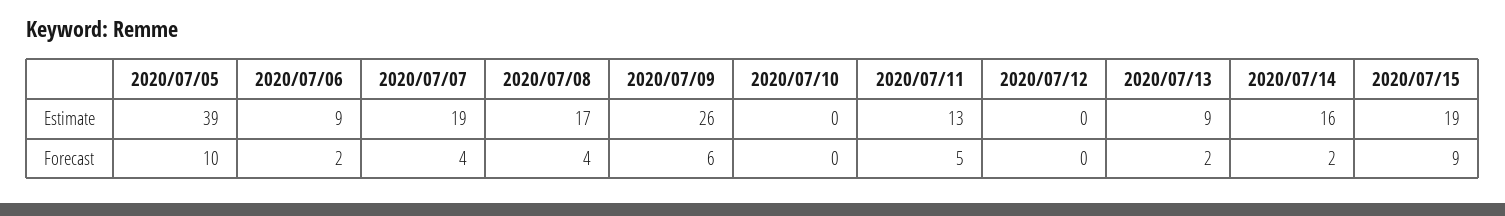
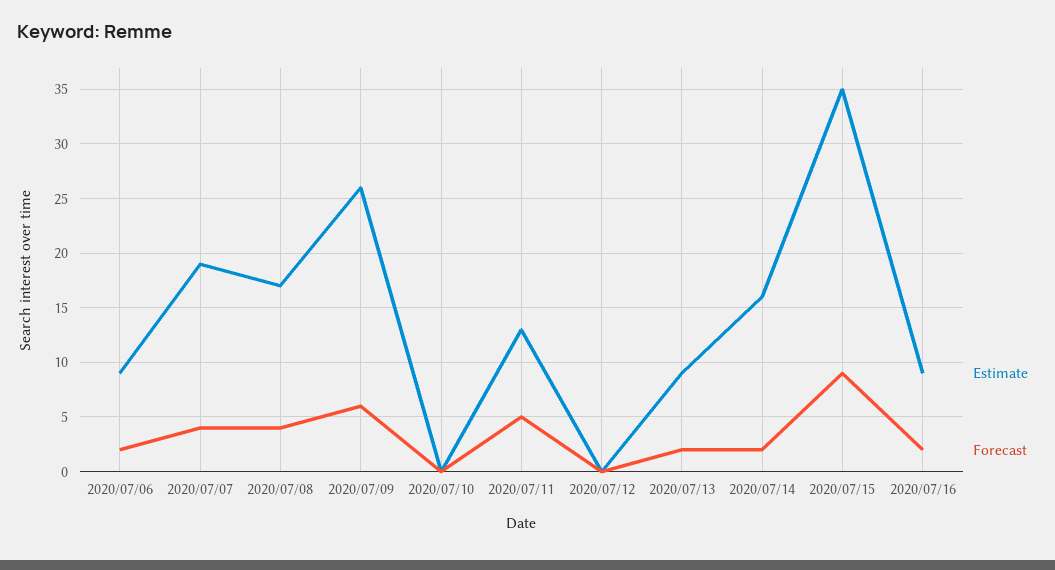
Estimate, 2020/07/05: 39 -> none
Estimate, 2020/07/15: 19 -> 35
Forecast, 2020/07/05: 10 -> none
Estimate, 2020/07/16: none -> 9
Forecast, 2020/07/16: none -> 2

